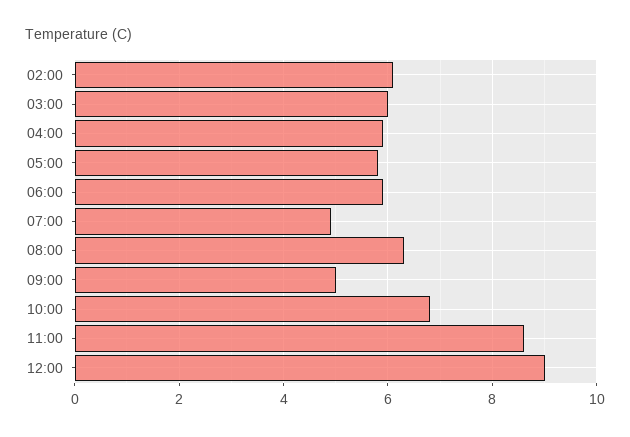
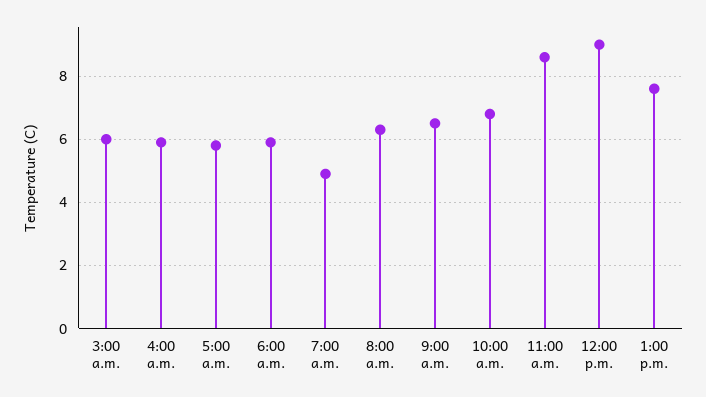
02:00: 6 -> none
09:00: 5 -> 6.5
1:00 p.m.: none -> 7.5

